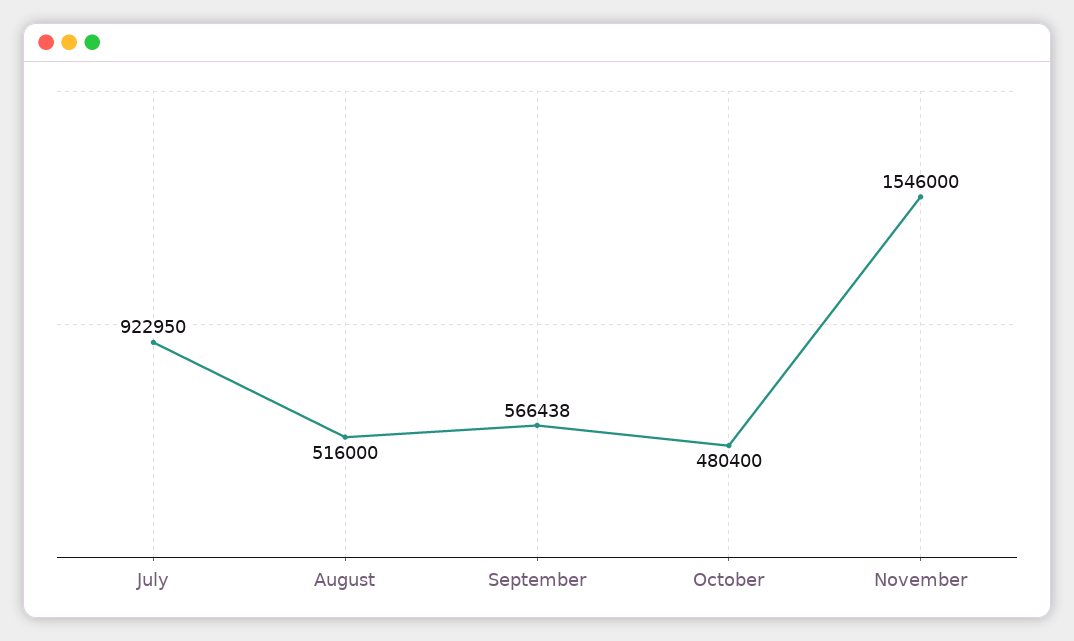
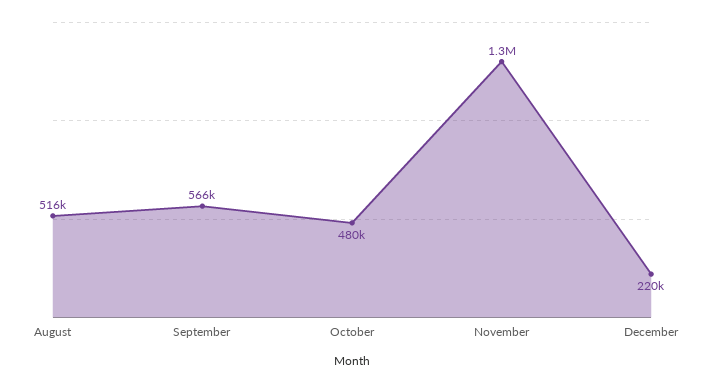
July: 922950 -> none
November: 1546000 -> 1300000
December: none -> 220000

